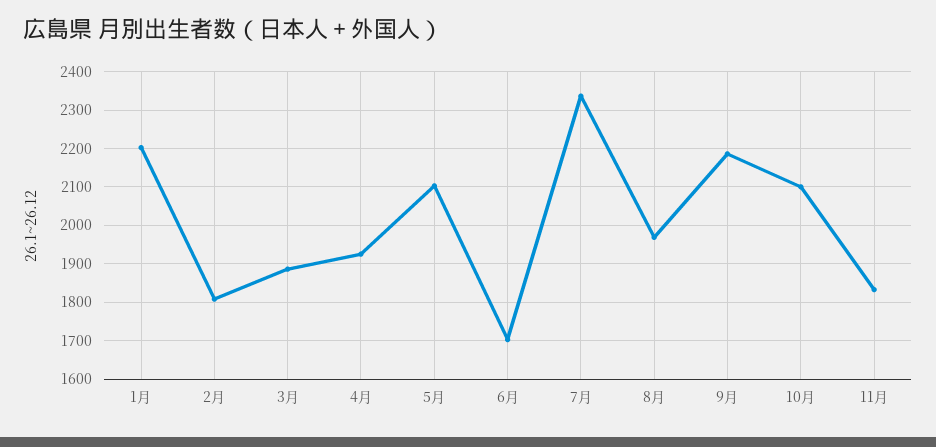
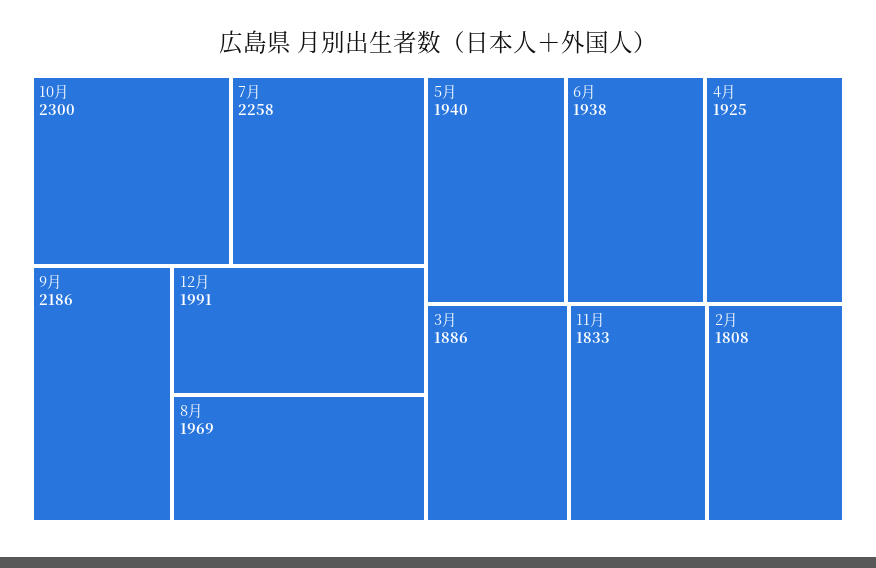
1月: 2200 -> none
5月: 2100 -> 1940
6月: 1700 -> 1938
7月: 2340 -> 2258
10月: 2100 -> 2300
12月: none -> 1991

